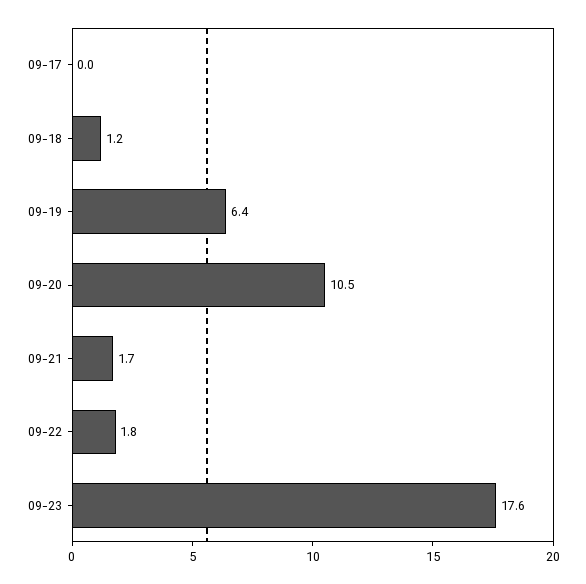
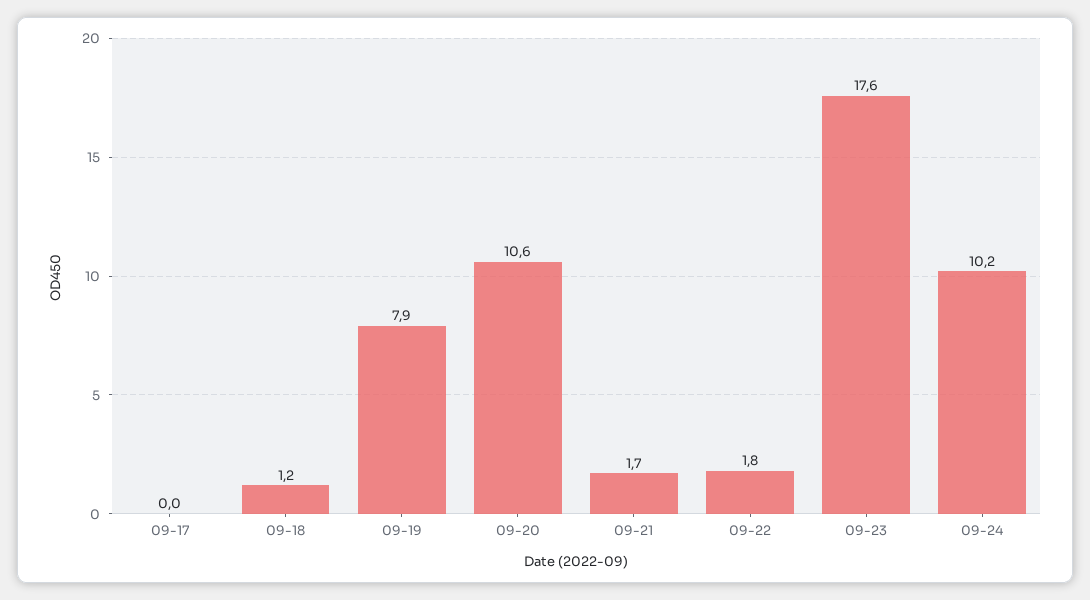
09-19: 6.4 -> 7.9
09-20: 10.5 -> 10.6
09-24: none -> 10.2

